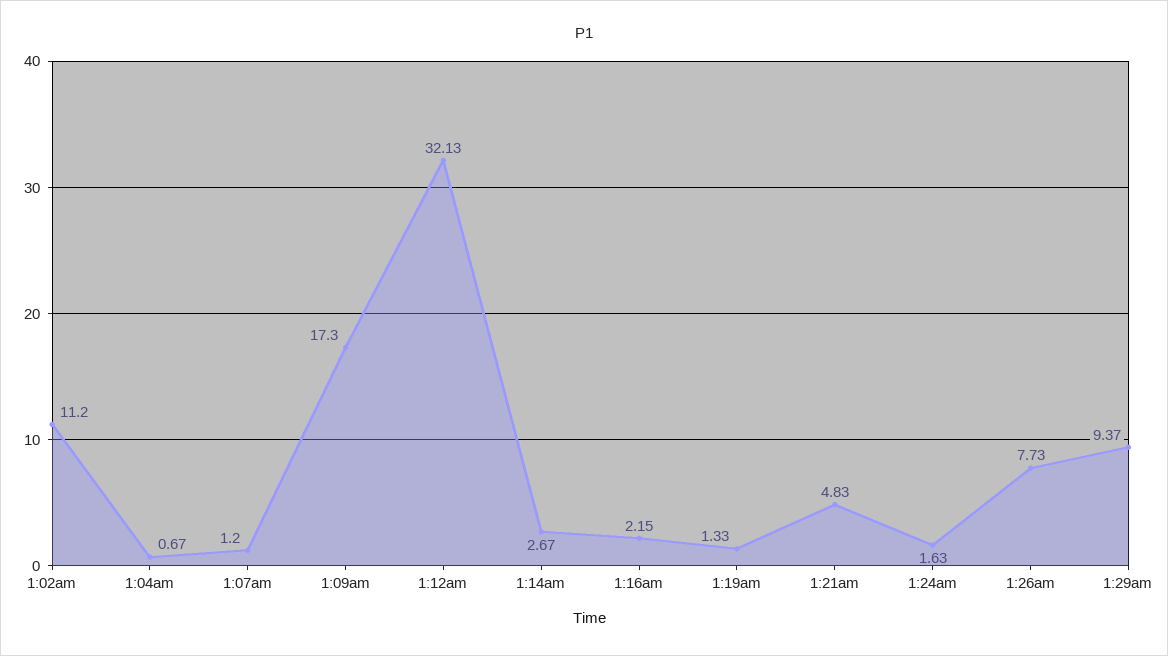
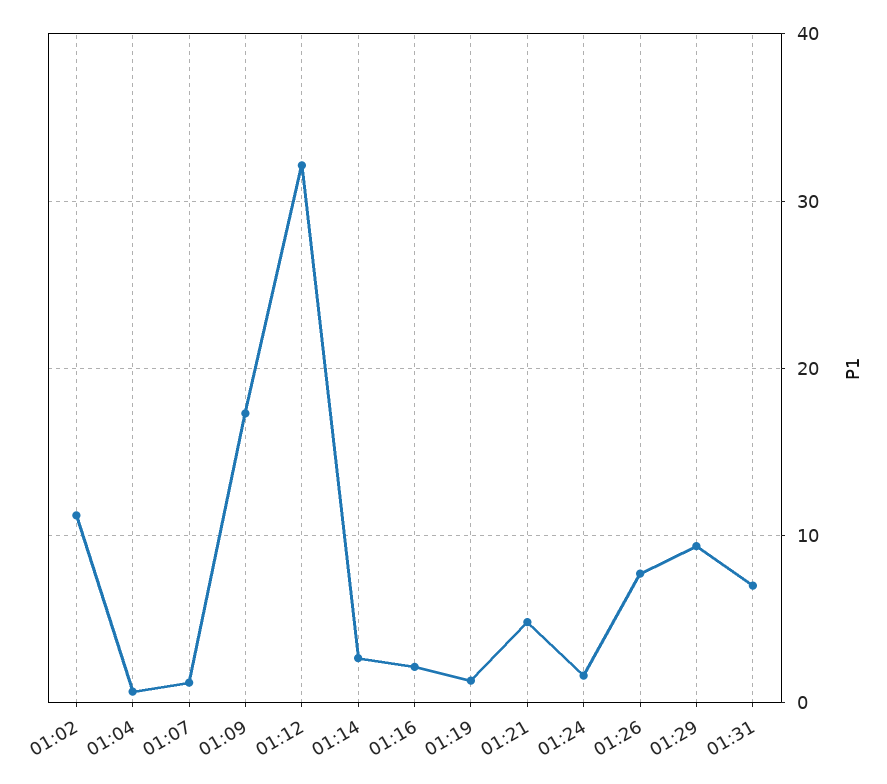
01:31: none -> 7

